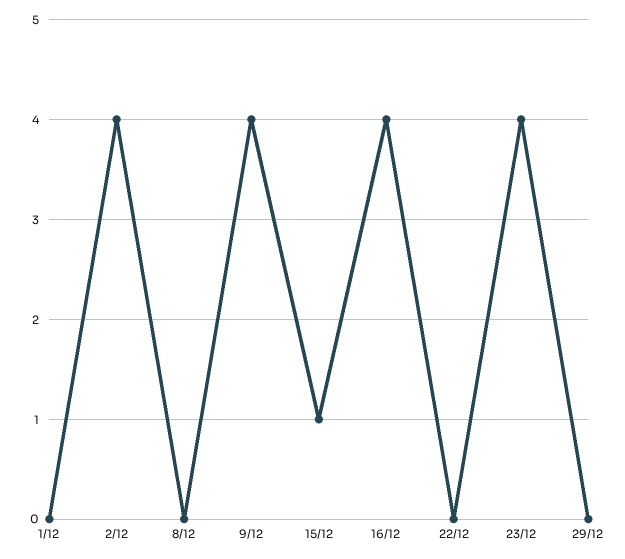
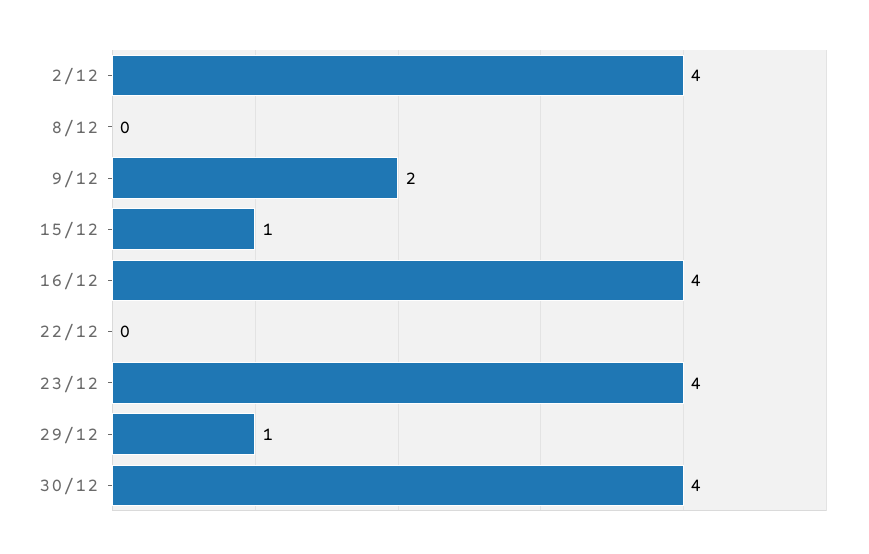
1/12: 0 -> none
9/12: 4 -> 2
29/12: 0 -> 1
30/12: none -> 4

